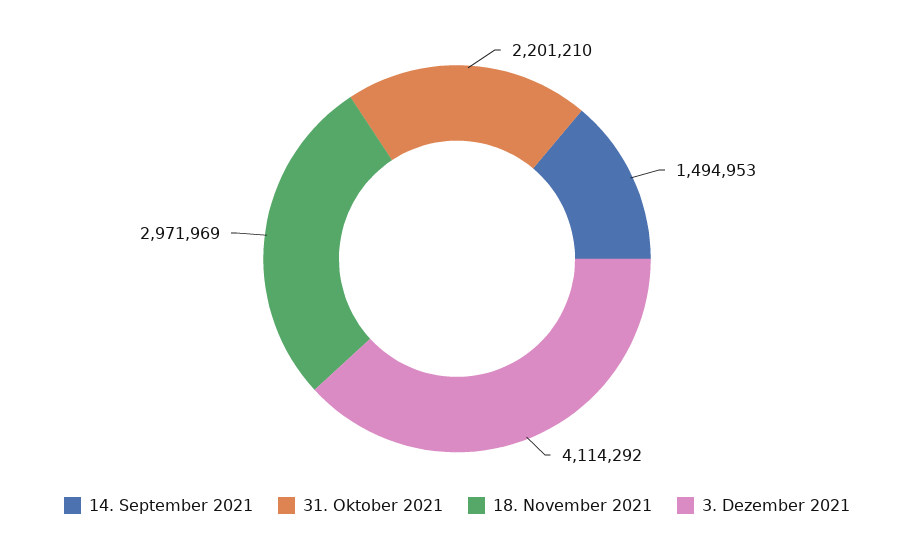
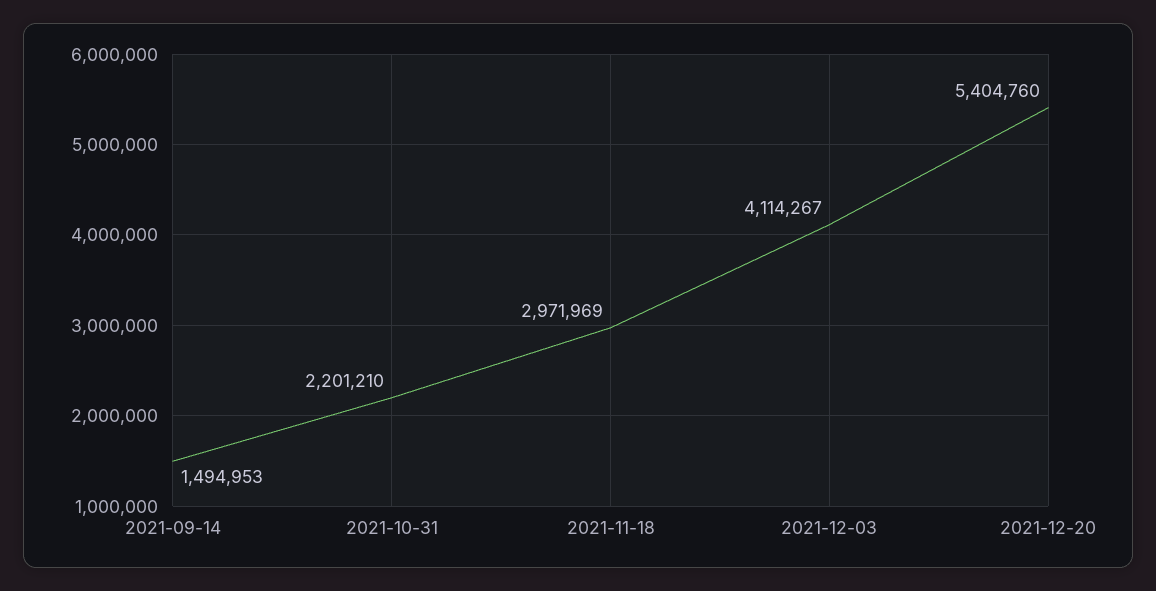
3. Dezember 2021: 4114292 -> 4114267
2021-12-20: none -> 5404760

